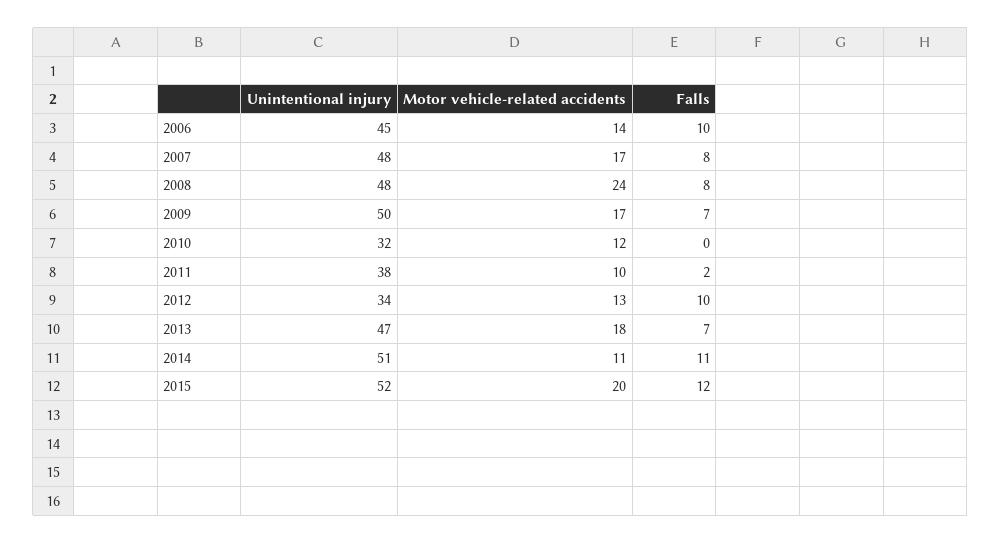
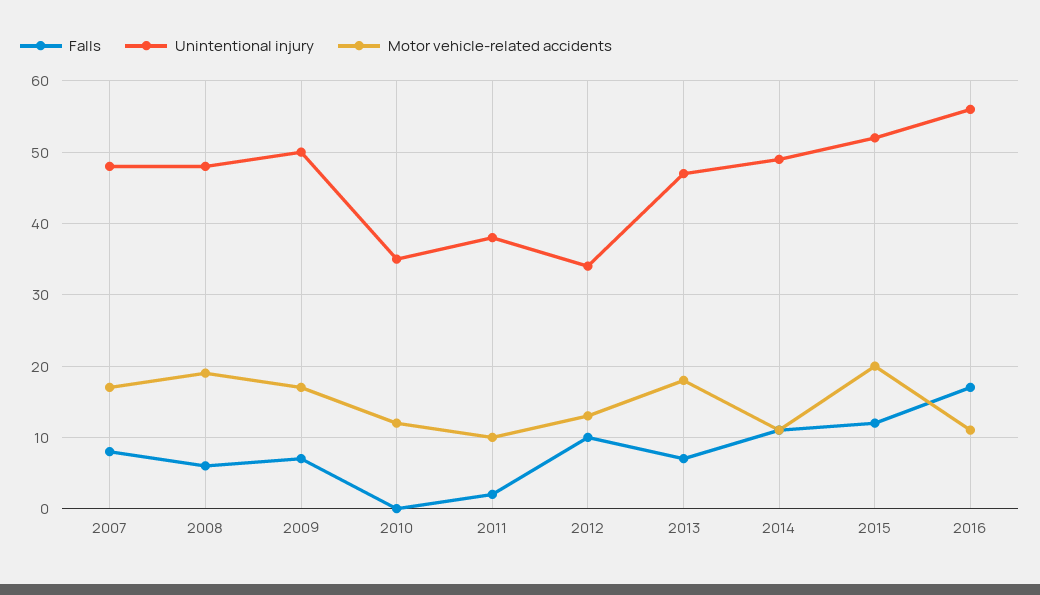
Unintentional injury, 2006: 45 -> none
Motor vehicle-related accidents, 2006: 14 -> none
Falls, 2006: 10 -> none
Motor vehicle-related accidents, 2008: 24 -> 19
Falls, 2008: 8 -> 6
Unintentional injury, 2010: 32 -> 35
Unintentional injury, 2014: 51 -> 49
Falls, 2016: none -> 17
Unintentional injury, 2016: none -> 56
Motor vehicle-related accidents, 2016: none -> 11

